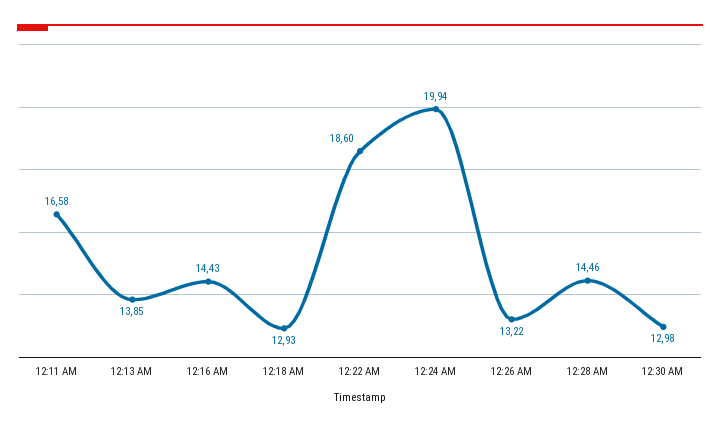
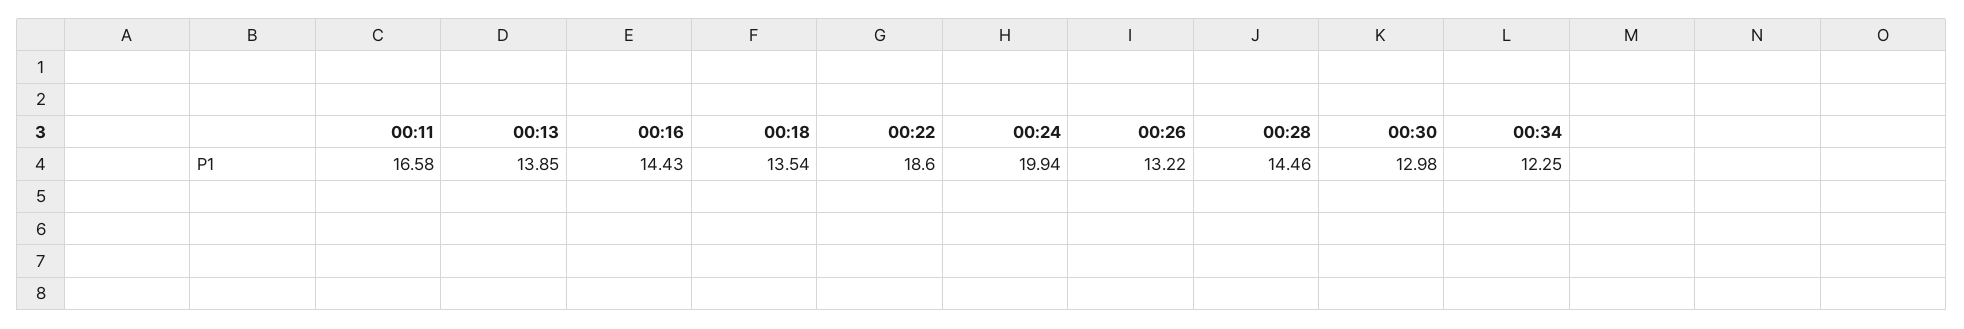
12:18 AM: 12.93 -> 13.54
00:34: none -> 12.25

